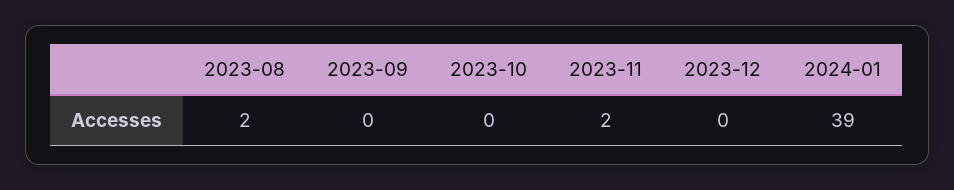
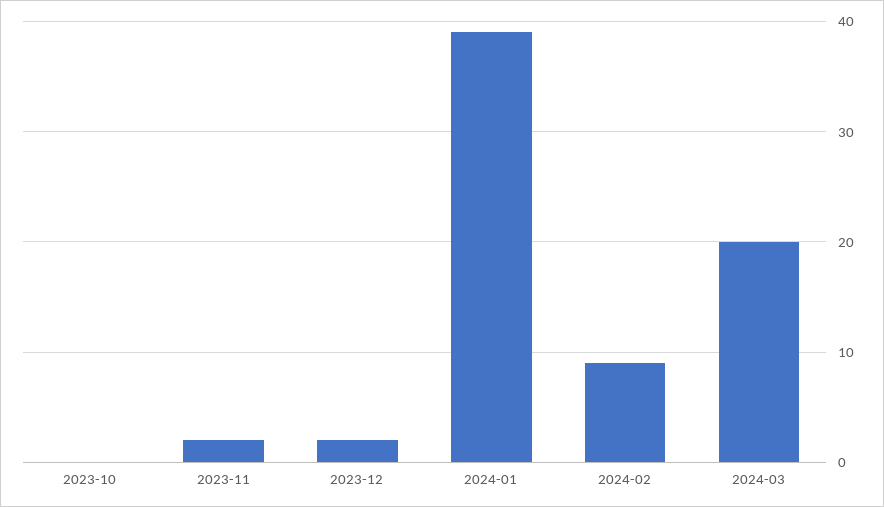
2023-08: 2 -> none
2023-09: 0 -> none
2023-12: 0 -> 2
2024-02: none -> 9
2024-03: none -> 20

